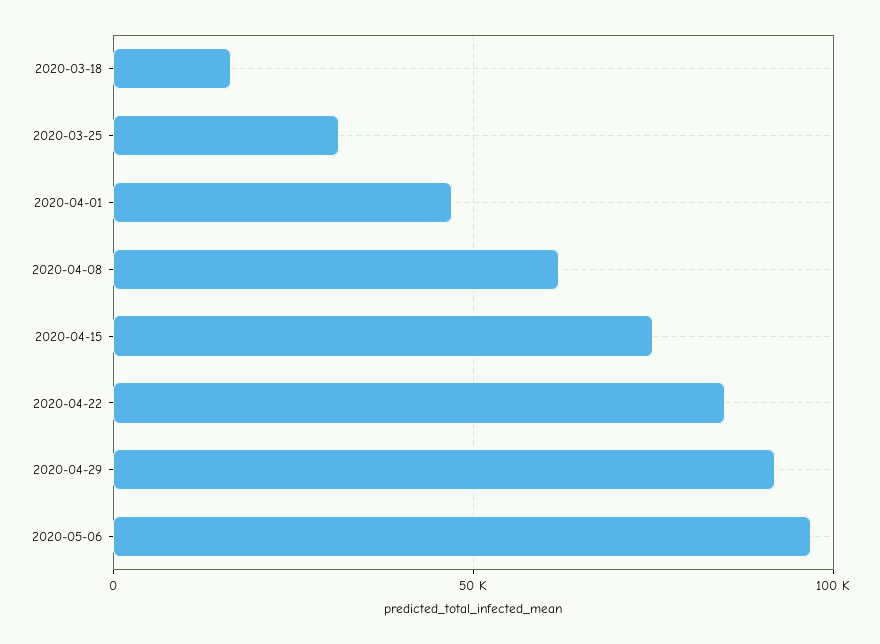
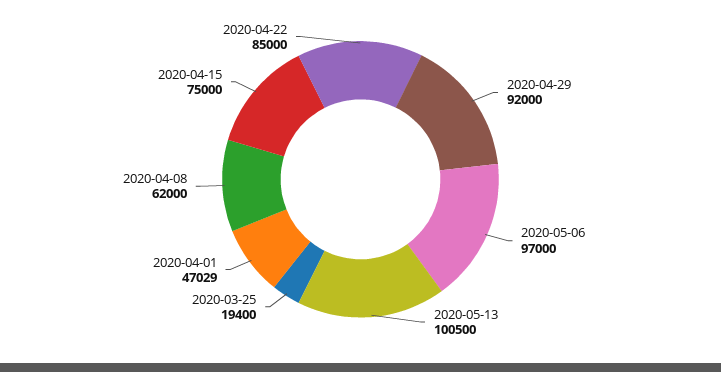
2020-03-18: 15000 -> none
2020-03-25: 30000 -> 19400
2020-05-13: none -> 100500

